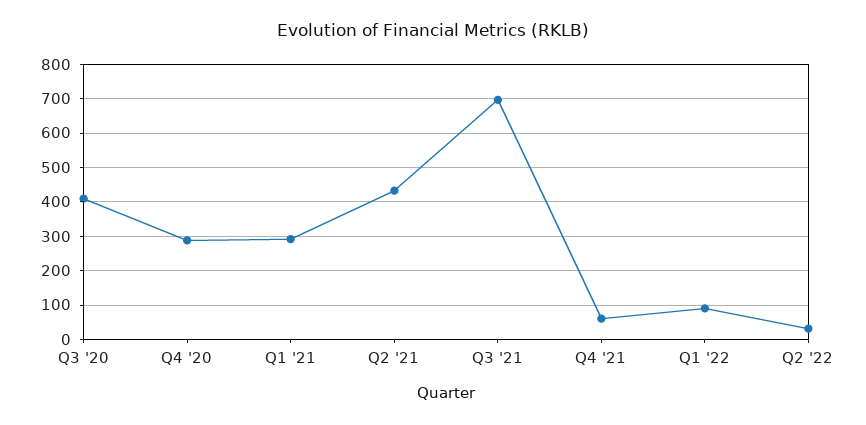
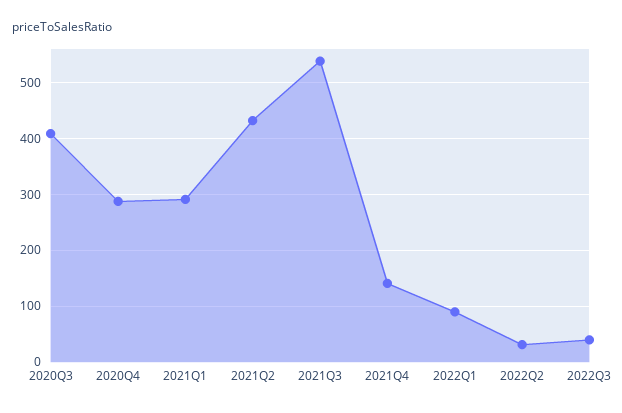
Q3 '21: 700 -> 540
Q4 '21: 60 -> 140
2022Q3: none -> 40

